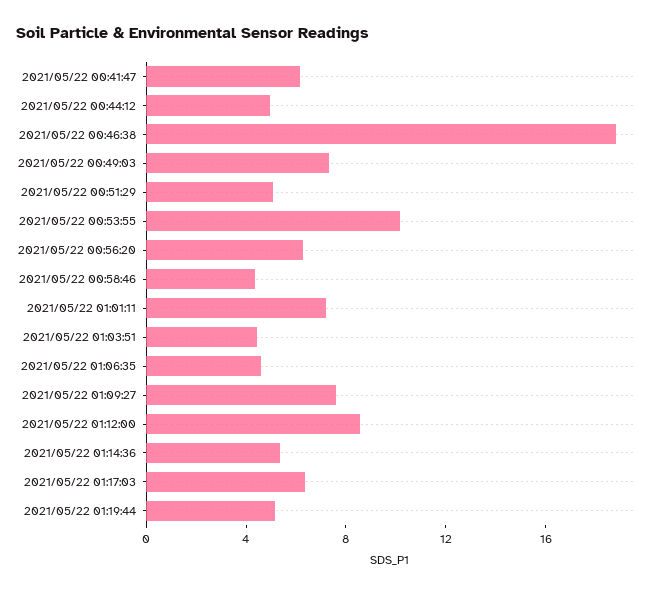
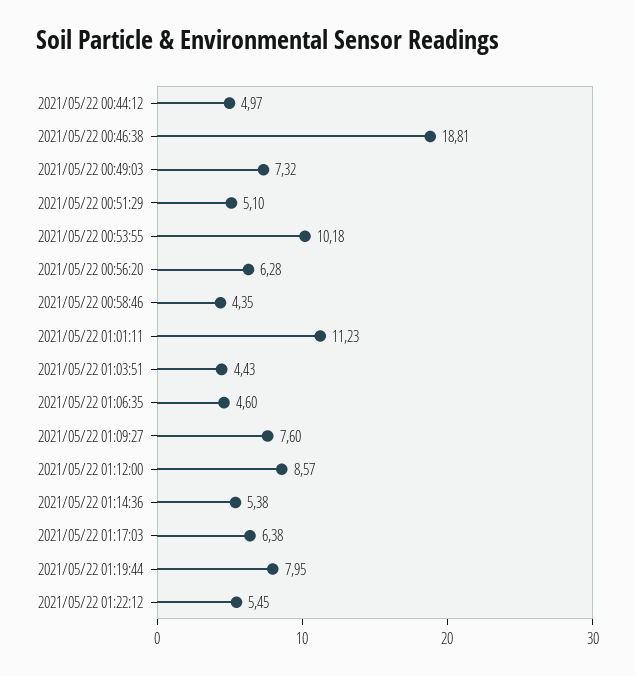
2021/05/22 00:41:47: 6 -> none
2021/05/22 01:01:11: 7 -> 11.23
2021/05/22 01:19:44: 5 -> 7.95
2021/05/22 01:22:12: none -> 5.45

